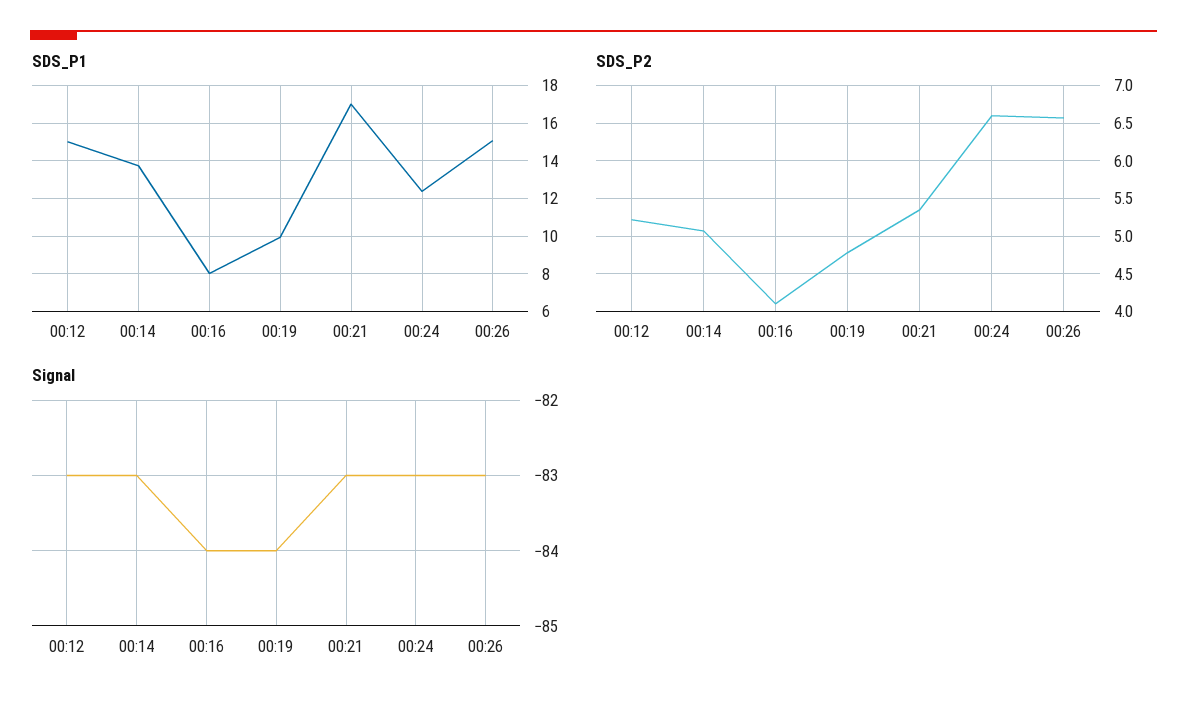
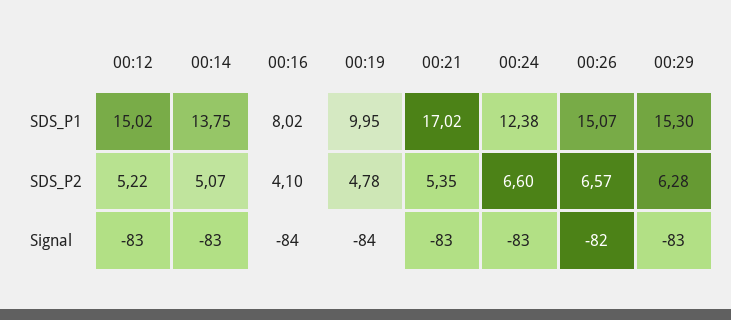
Signal, 00:26: -83 -> -82
SDS_P1, 00:29: none -> 15.3
SDS_P2, 00:29: none -> 6.28
Signal, 00:29: none -> -83

